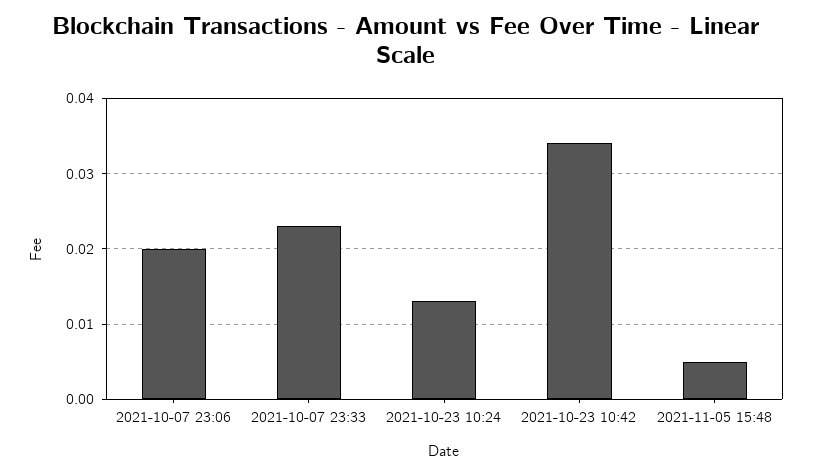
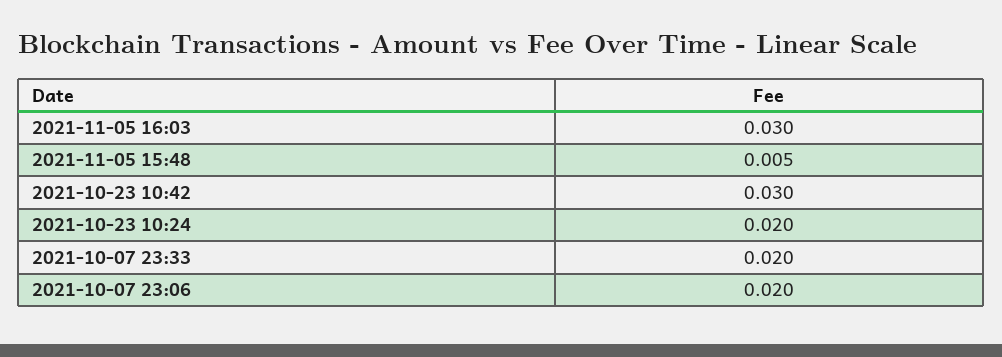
2021-10-07 23:33: 0.023 -> 0.02
2021-10-23 10:24: 0.013 -> 0.02
2021-10-23 10:42: 0.034 -> 0.03
2021-11-05 16:03: none -> 0.03

